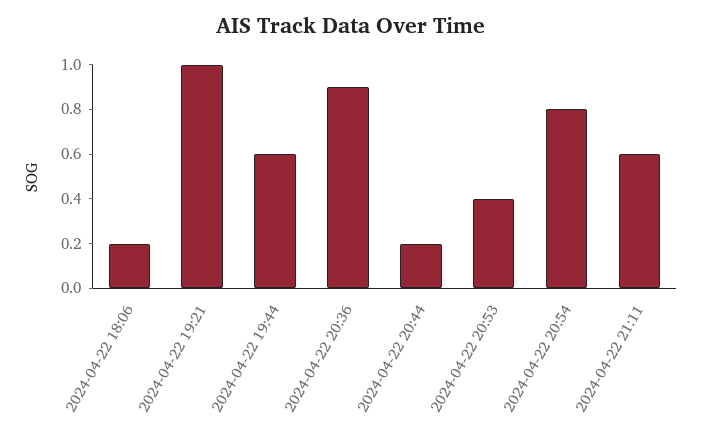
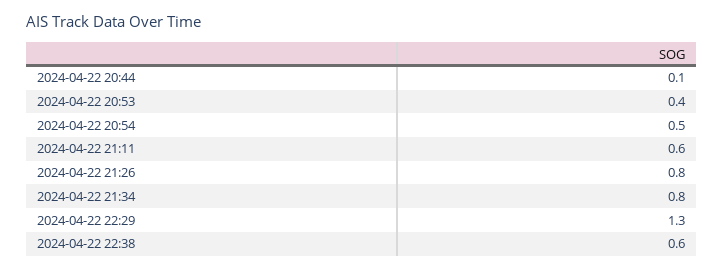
2024-04-22 18:06: 0.2 -> none
2024-04-22 19:21: 1 -> none
2024-04-22 19:44: 0.6 -> none
2024-04-22 20:36: 0.9 -> none
2024-04-22 20:44: 0.2 -> 0.1
2024-04-22 20:54: 0.8 -> 0.5
2024-04-22 21:26: none -> 0.8
2024-04-22 21:34: none -> 0.8
2024-04-22 22:29: none -> 1.3
2024-04-22 22:38: none -> 0.6

